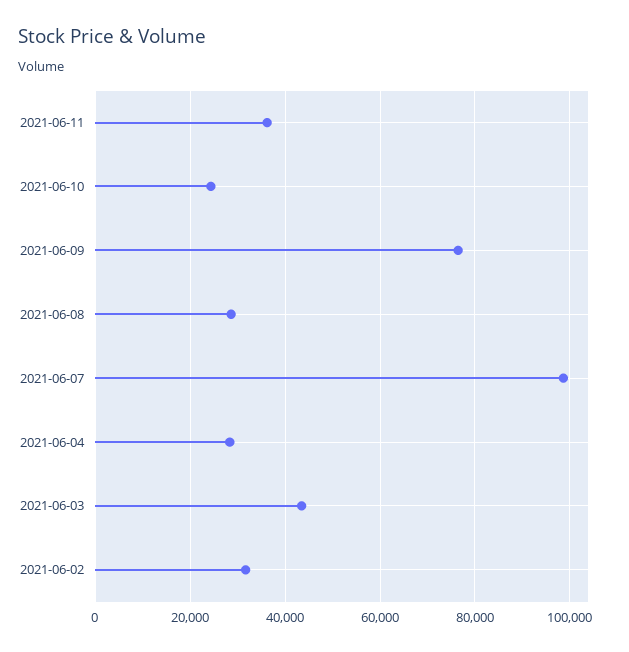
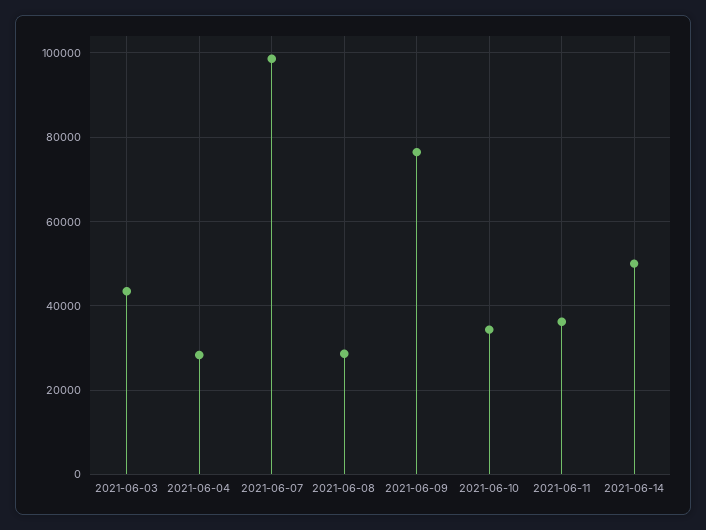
2021-06-10: 24000 -> 34000
2021-06-02: 32000 -> none
2021-06-14: none -> 50000

